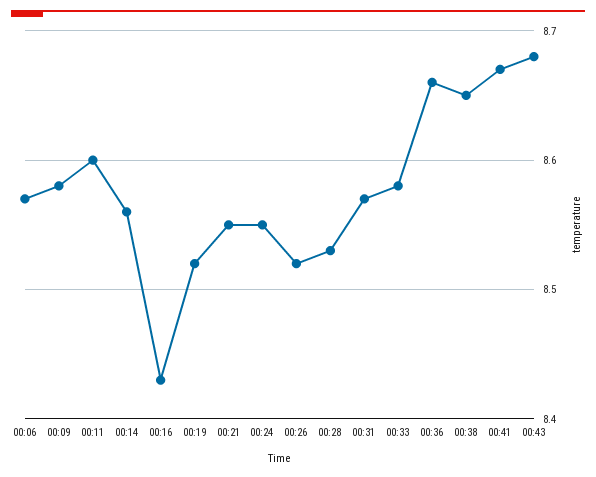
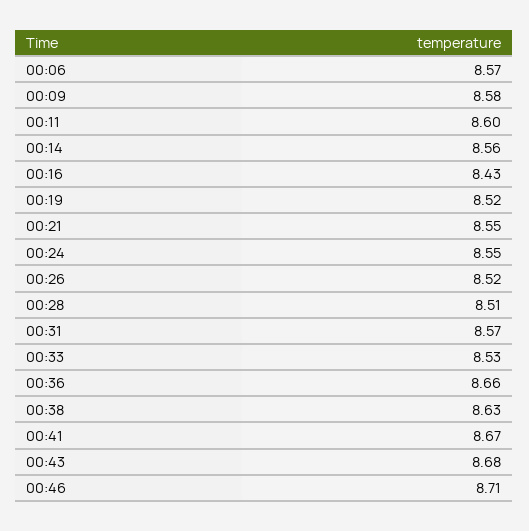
00:28: 8.53 -> 8.51
00:33: 8.58 -> 8.53
00:38: 8.65 -> 8.63
00:46: none -> 8.71

